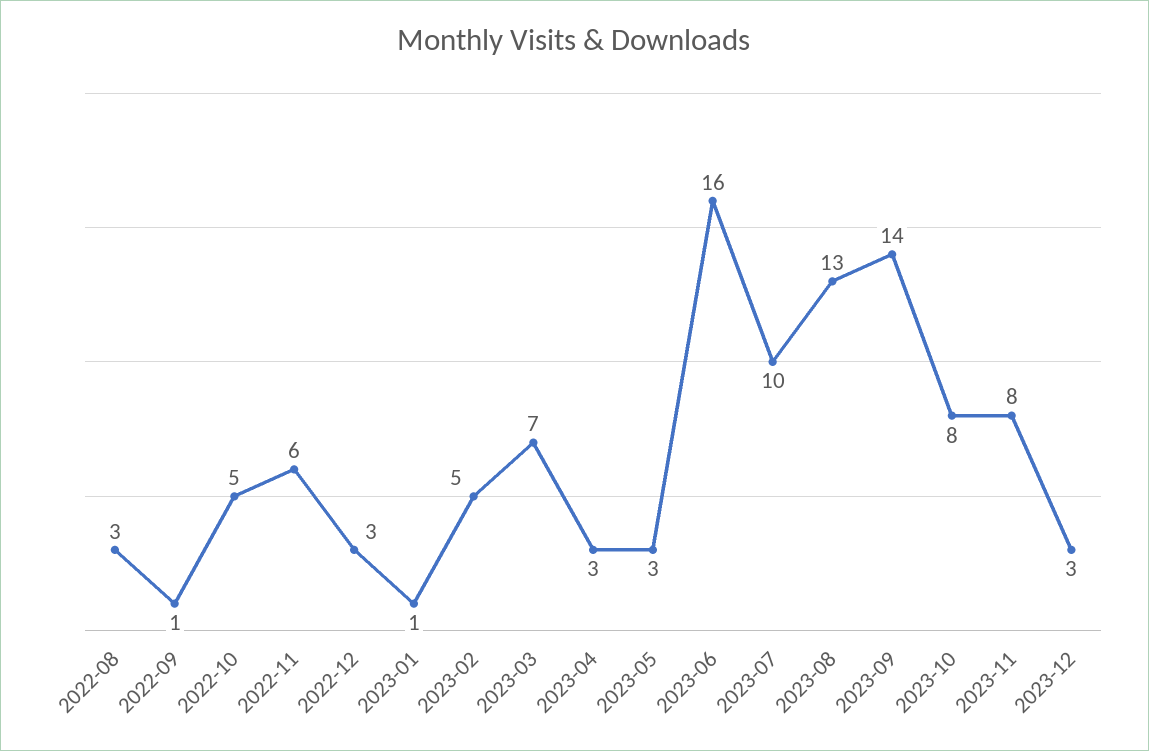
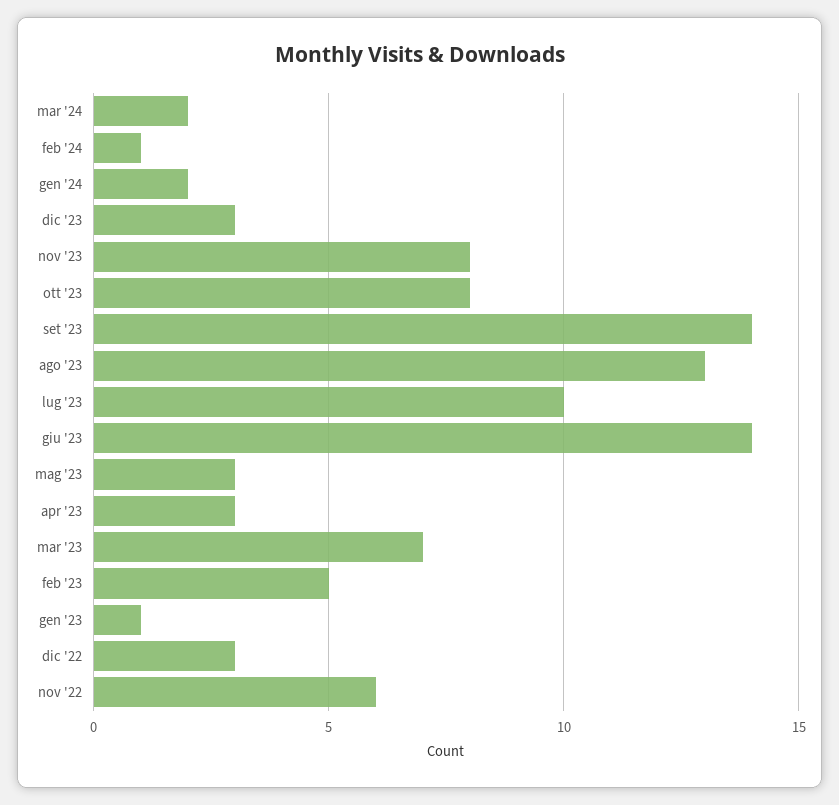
2022-08: 3 -> none
2022-09: 1 -> none
2022-10: 5 -> none
2023-06: 16 -> 14
mar '24: none -> 2
feb '24: none -> 1
gen '24: none -> 2

